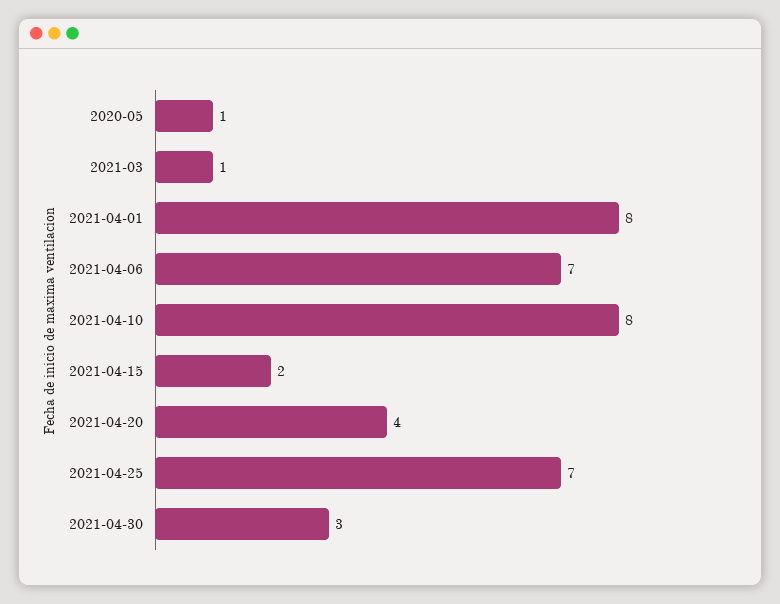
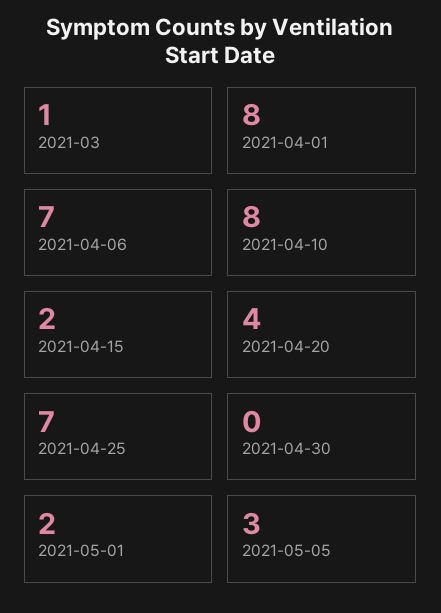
2020-05: 1 -> none
2021-04-30: 3 -> 0
2021-05-01: none -> 2
2021-05-05: none -> 3

